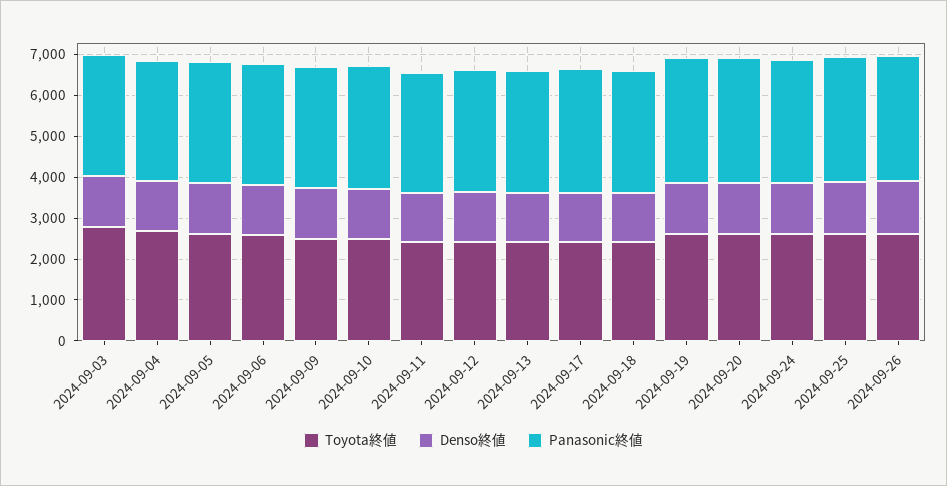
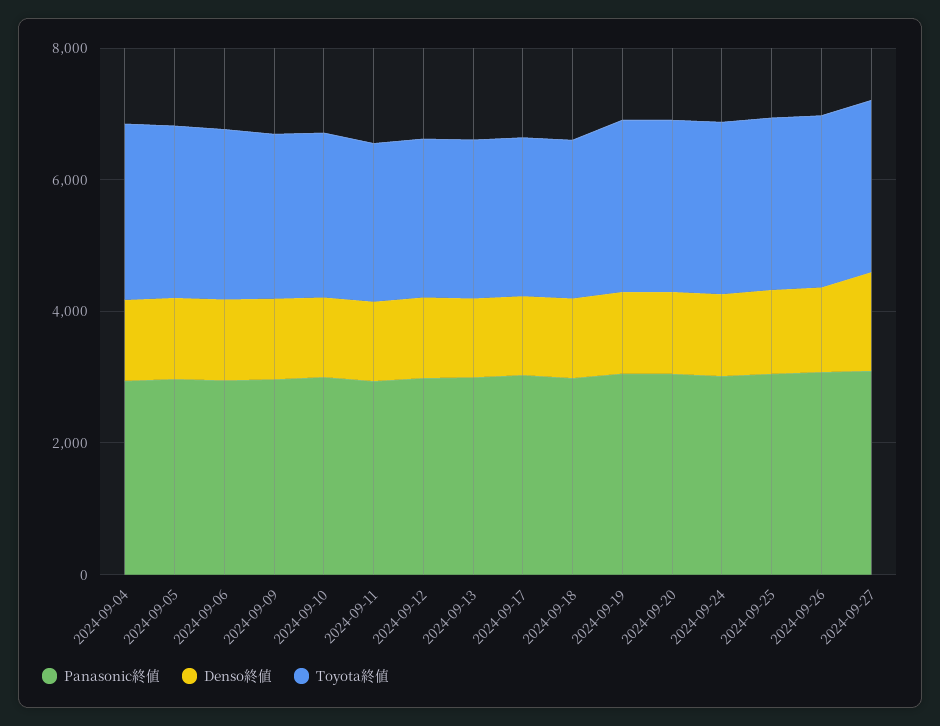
Toyota終値, 2024-09-03: 2800 -> none
Denso終値, 2024-09-03: 1200 -> none
Panasonic終値, 2024-09-03: 3000 -> none
Panasonic終値, 2024-09-27: none -> 3000
Denso終値, 2024-09-27: none -> 1500
Toyota終値, 2024-09-27: none -> 2500

